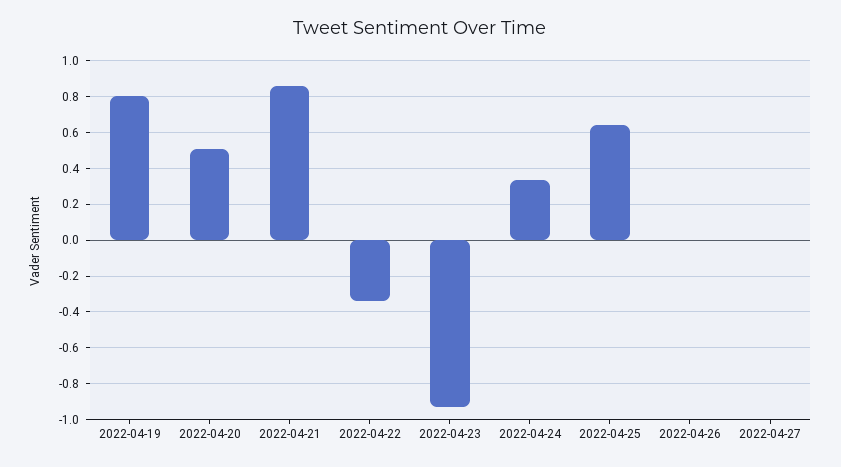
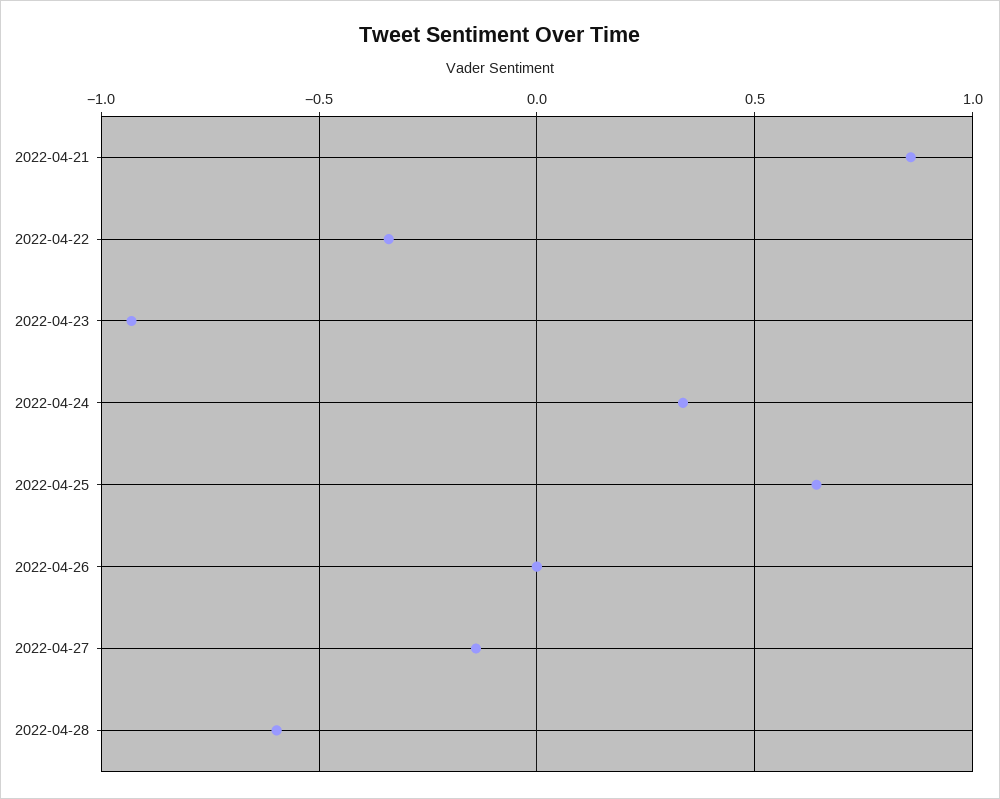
2022-04-19: 0.8 -> none
2022-04-20: 0.5 -> none
2022-04-27: 0 -> -0.15
2022-04-28: none -> -0.6

